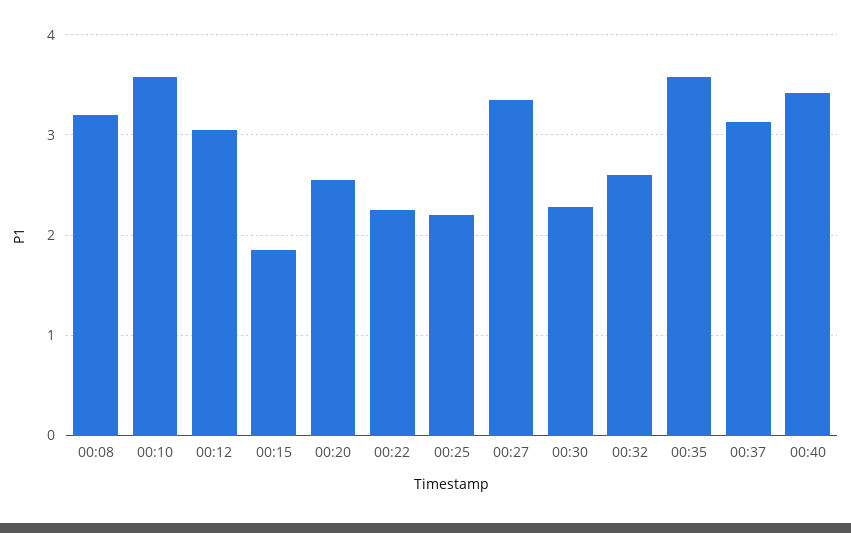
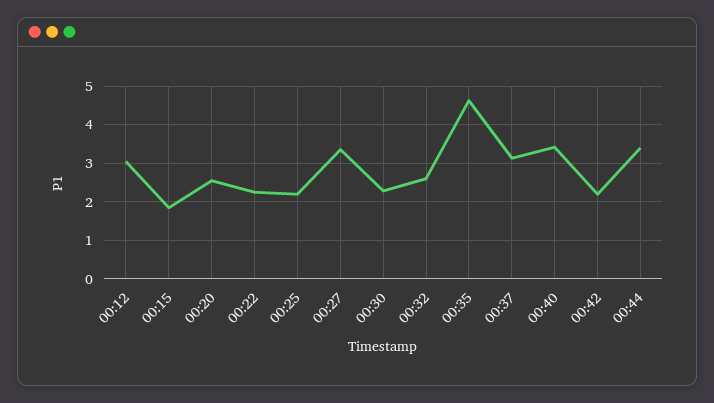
00:08: 3.2 -> none
00:10: 3.6 -> none
00:35: 3.6 -> 4.6
00:42: none -> 2.2
00:44: none -> 3.4

